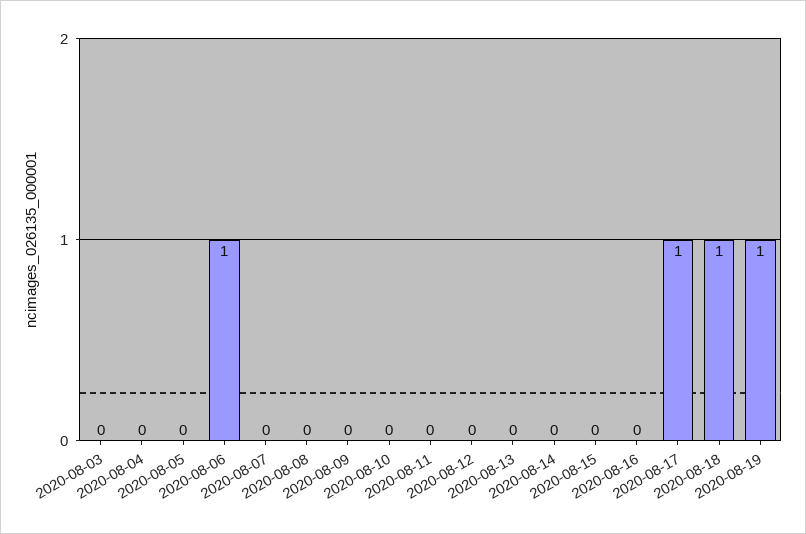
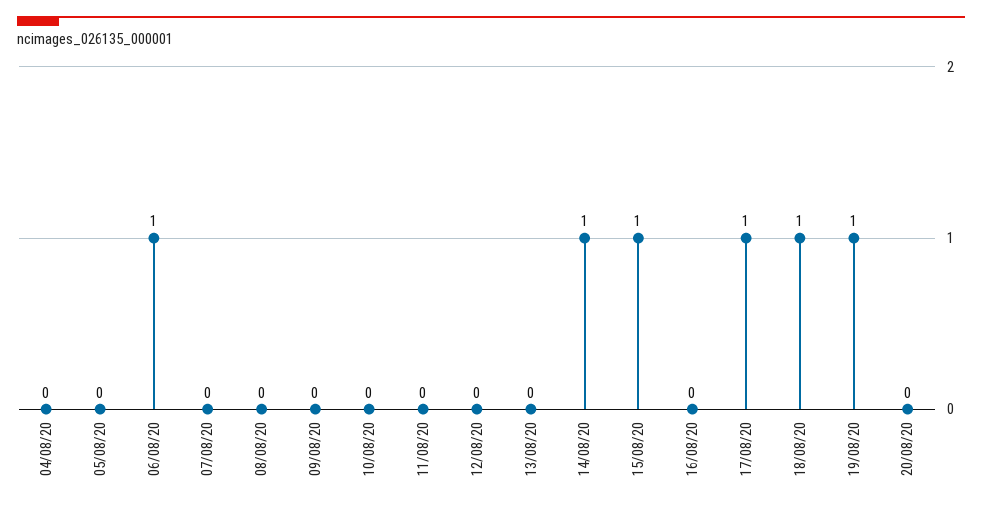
2020-08-03: 0 -> none
2020-08-14: 0 -> 1
2020-08-15: 0 -> 1
20/08/20: none -> 0

